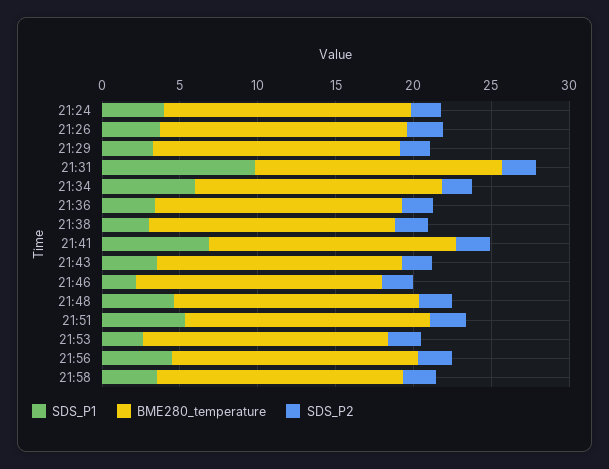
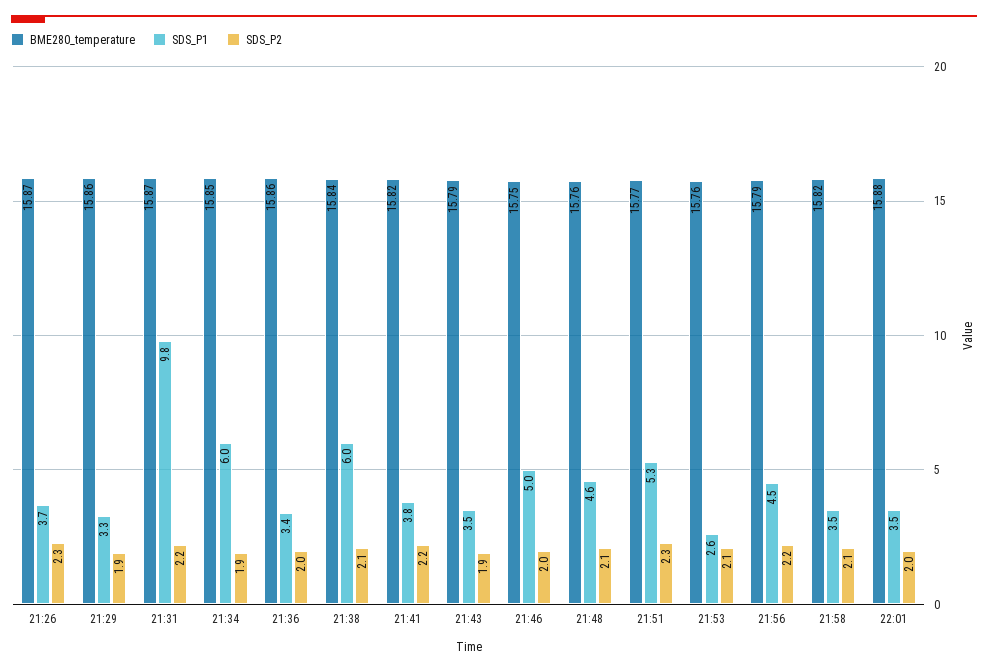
SDS_P1, 21:24: 4 -> none
BME280_temperature, 21:24: 16 -> none
SDS_P2, 21:24: 2 -> none
SDS_P1, 21:38: 3 -> 6
SDS_P1, 21:41: 7 -> 3.8
SDS_P1, 21:46: 2 -> 5
BME280_temperature, 22:01: none -> 15.88
SDS_P1, 22:01: none -> 3.5
SDS_P2, 22:01: none -> 2

